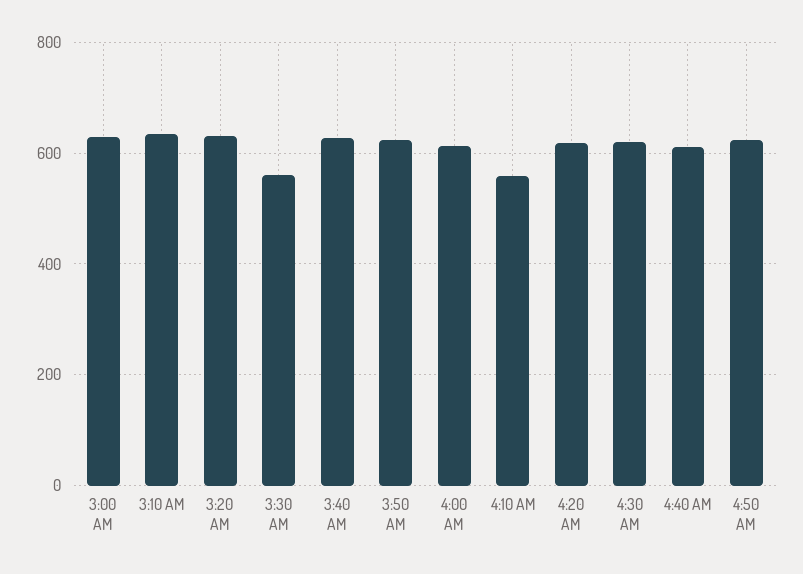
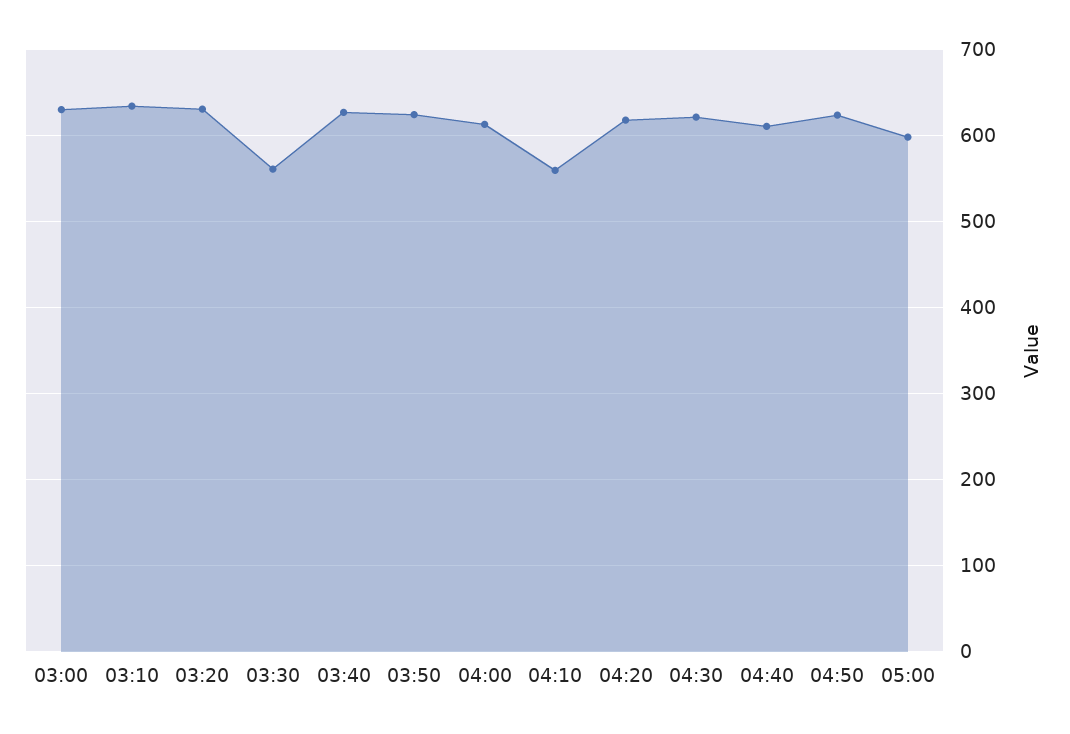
05:00: none -> 600

